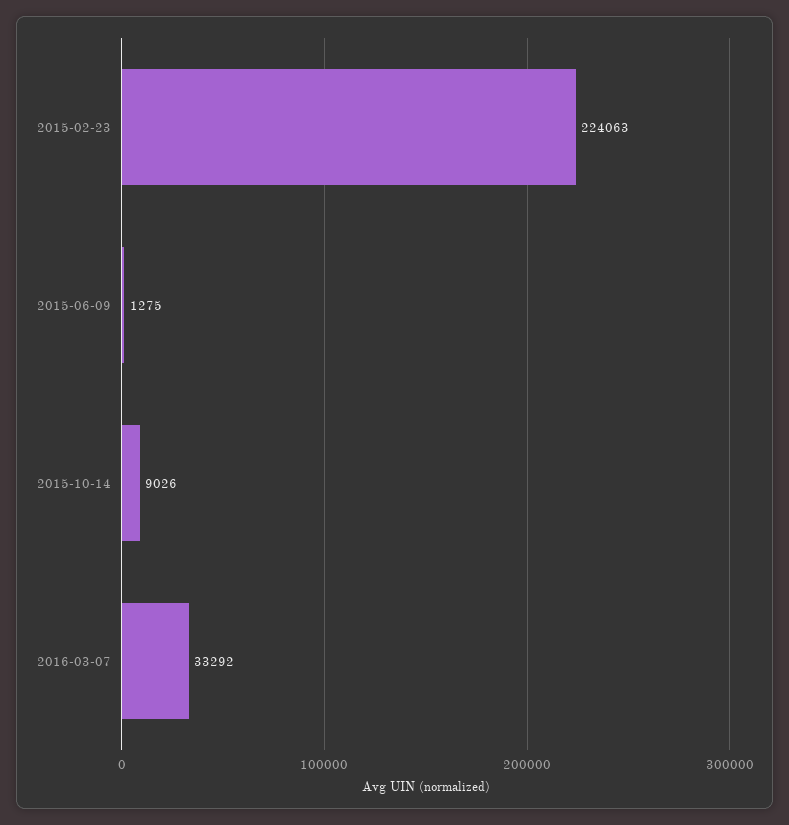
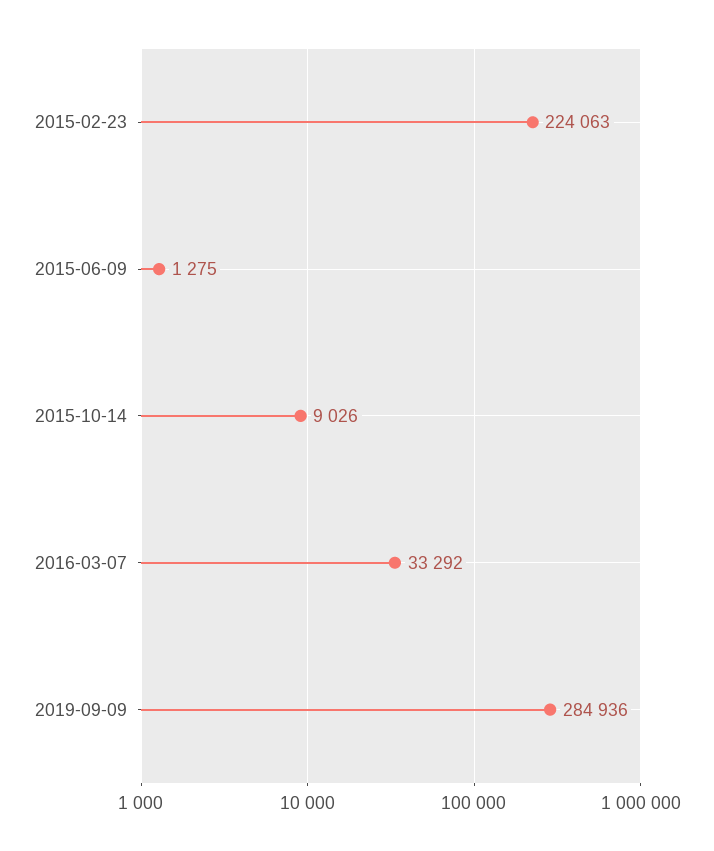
2019-09-09: none -> 284936

